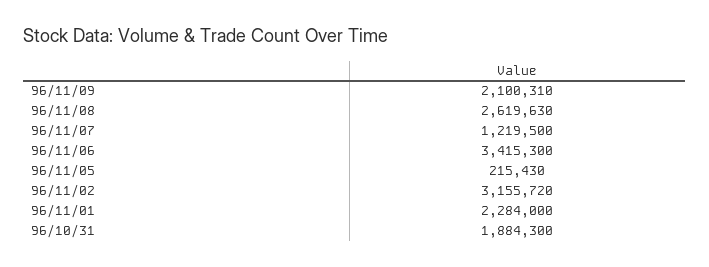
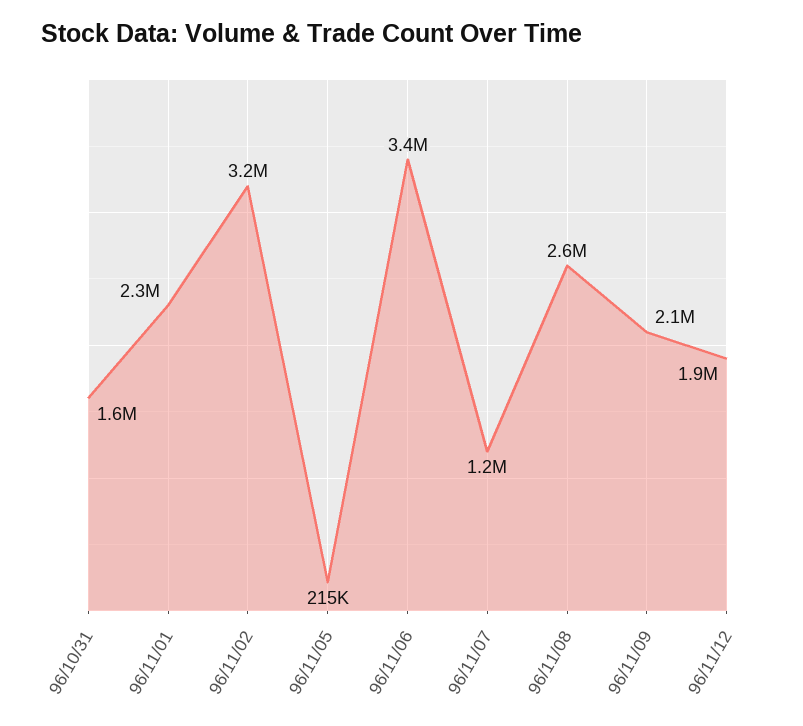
96/10/31: 1884300 -> 1600000
96/11/12: none -> 1900000

